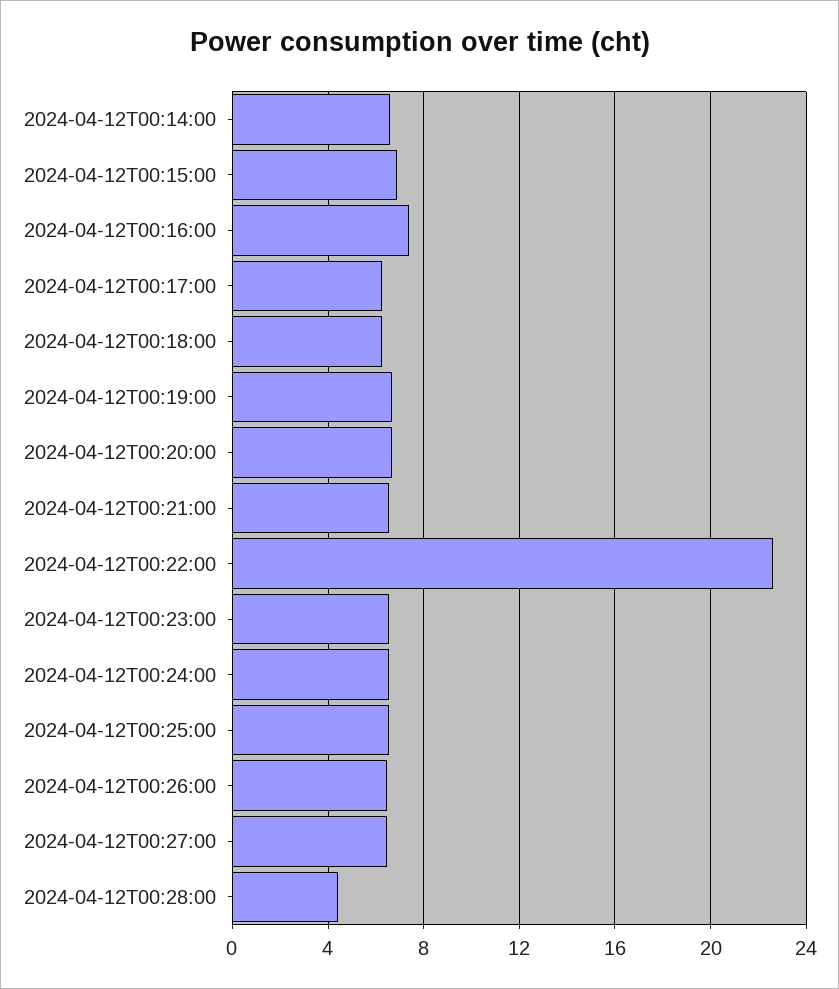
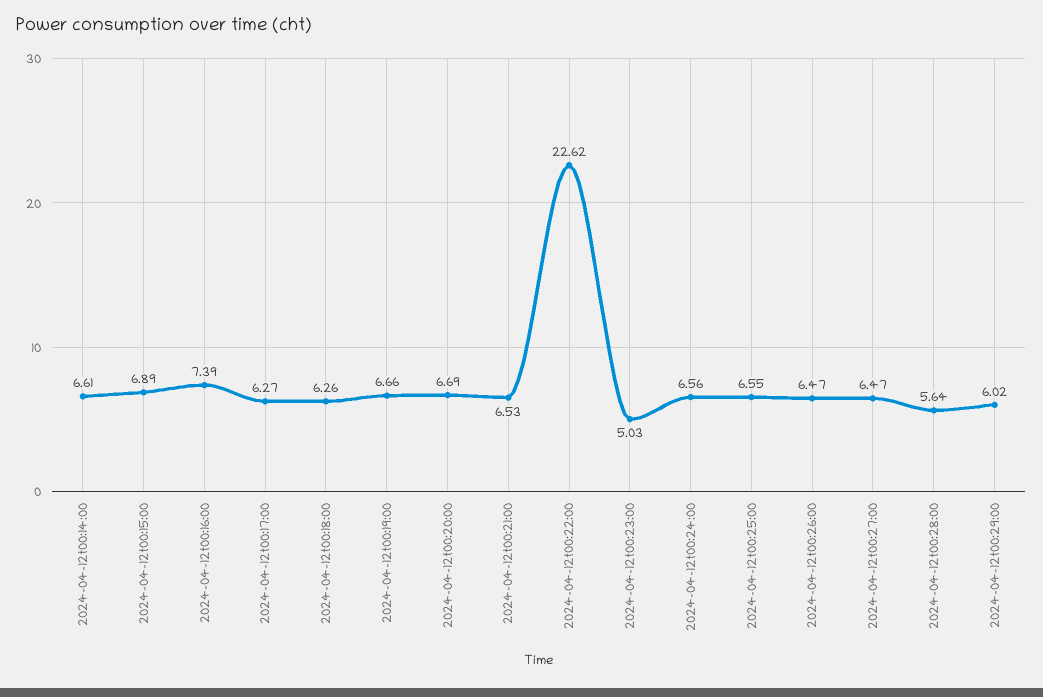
2024-04-12T00:23:00: 6.5 -> 5.03
2024-04-12T00:28:00: 4.5 -> 5.64
2024-04-12t00:29:00: none -> 6.02

